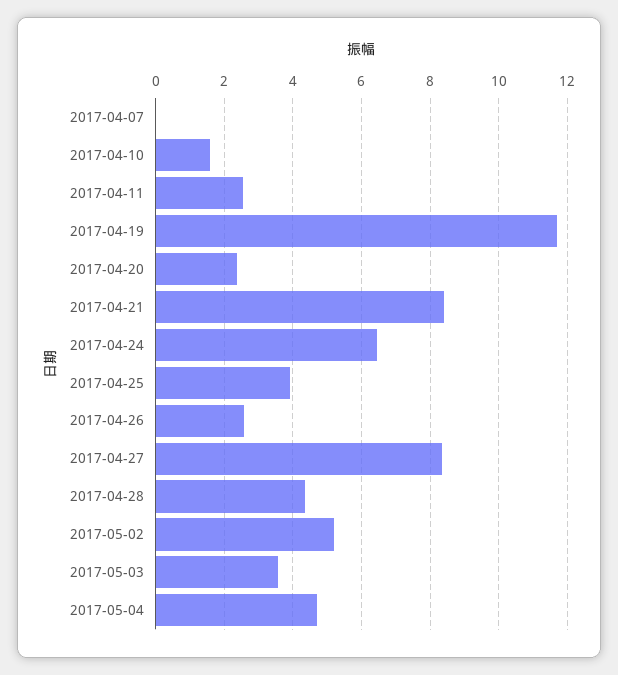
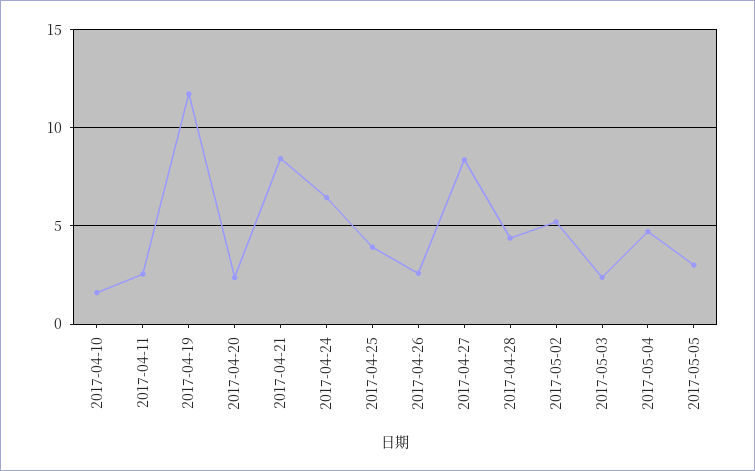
2017-04-07: 0 -> none
2017-05-03: 3.6 -> 2.5
2017-05-05: none -> 3

